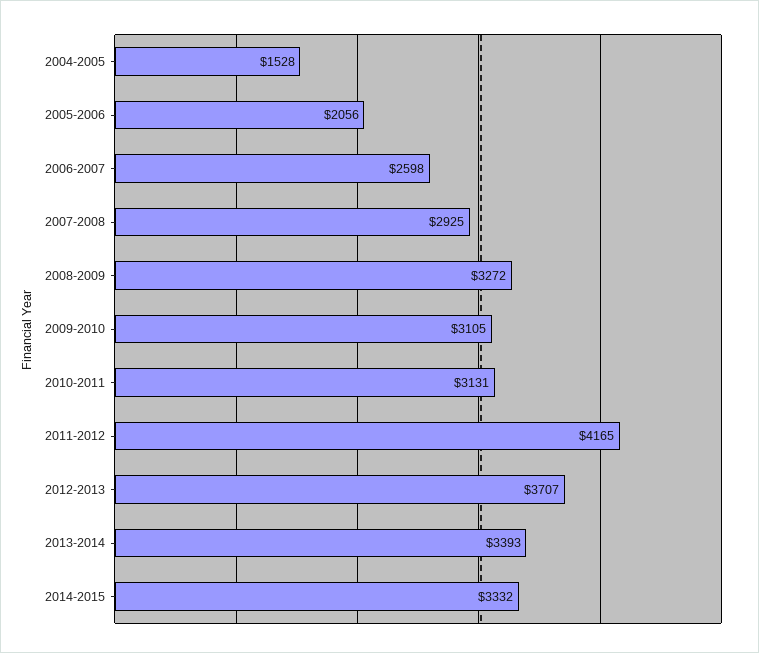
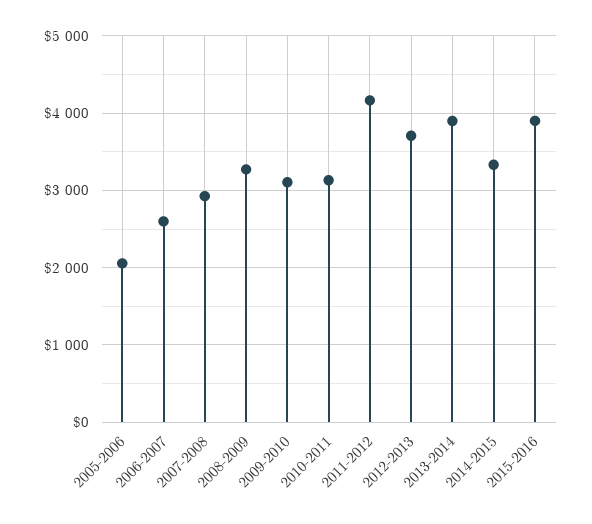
2004-2005: 1528 -> none
2013-2014: 3393 -> 3900
2015-2016: none -> 3900

